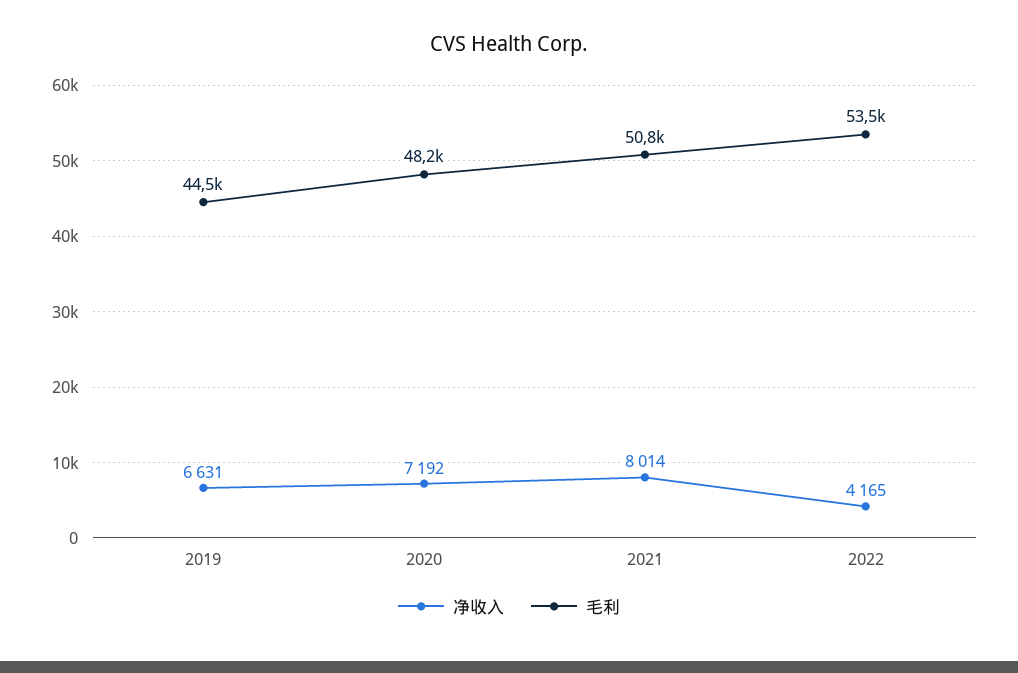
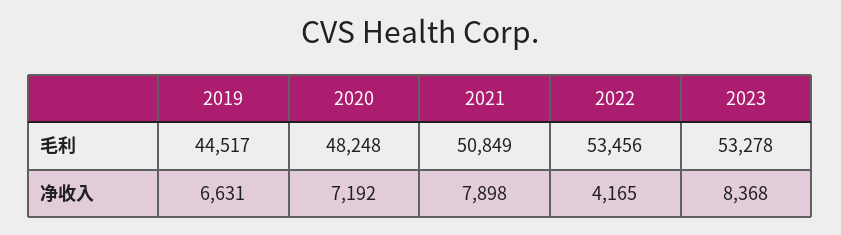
净收入, 2021: 8014 -> 7898
毛利, 2023: none -> 53278
净收入, 2023: none -> 8368

